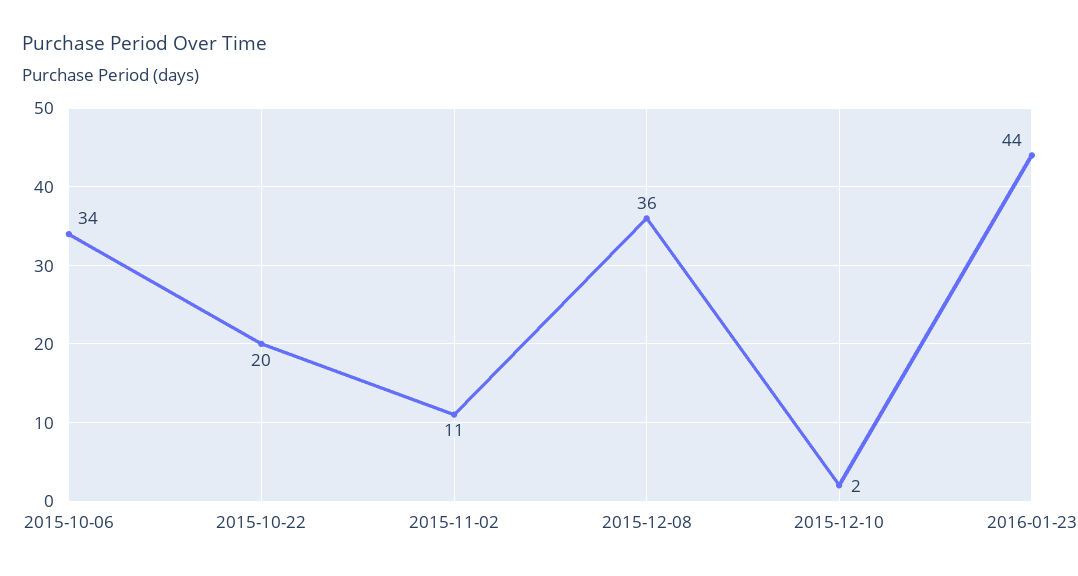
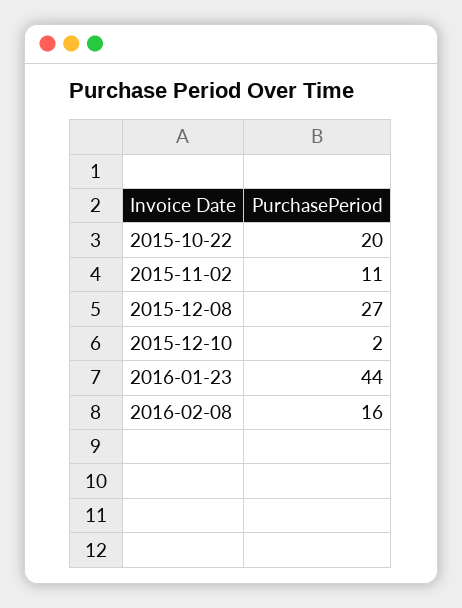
2015-10-06: 34 -> none
2015-12-08: 36 -> 27
2016-02-08: none -> 16

